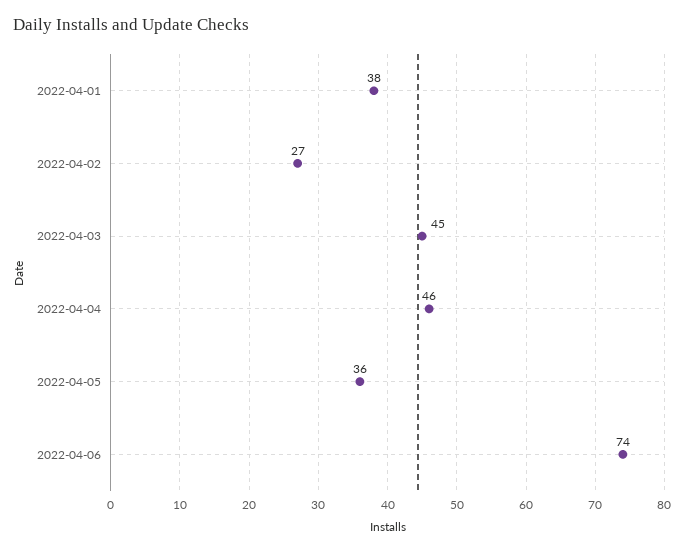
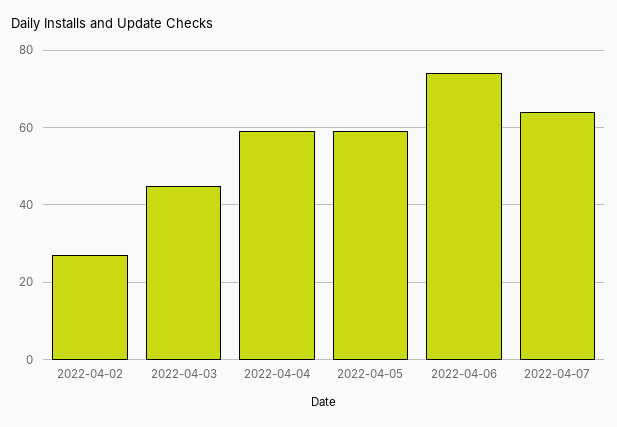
2022-04-01: 38 -> none
2022-04-04: 46 -> 60
2022-04-05: 36 -> 60
2022-04-07: none -> 65

